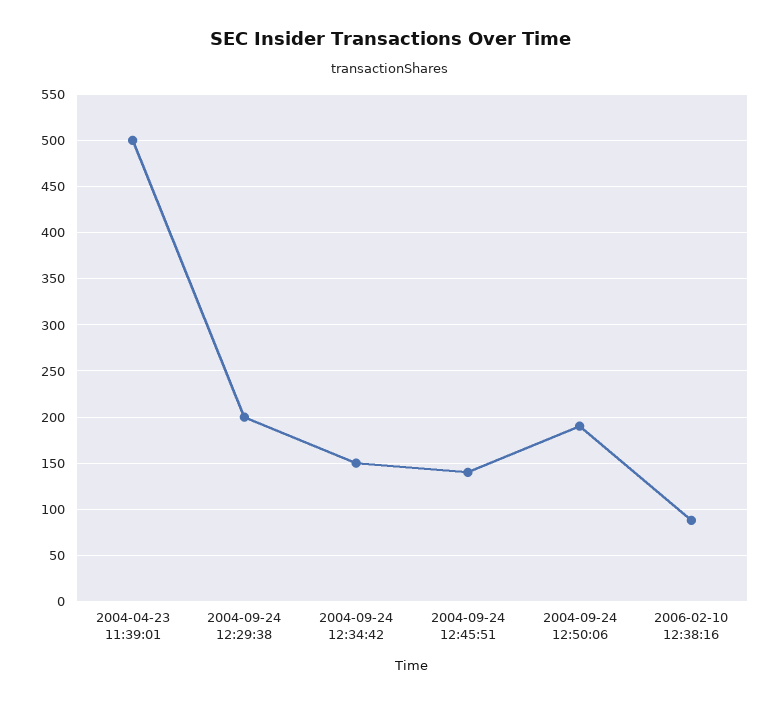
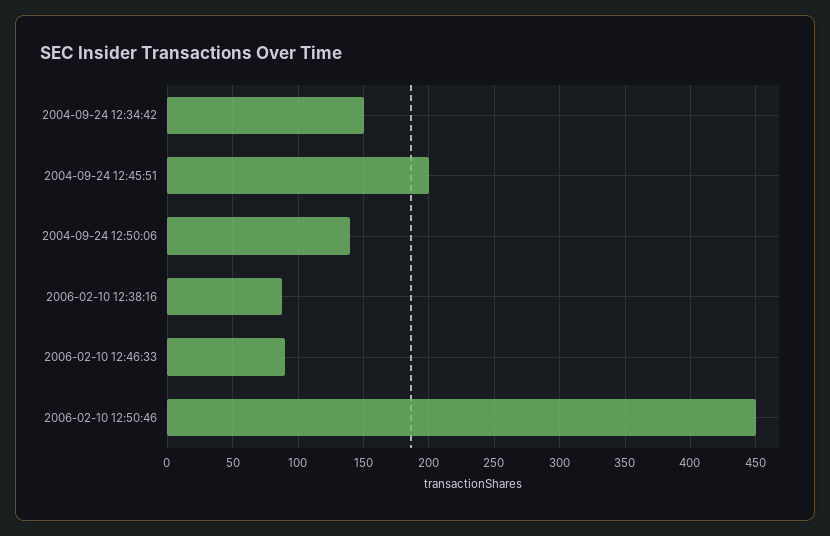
2004-04-23 11:39:01: 500 -> none
2004-09-24 12:29:38: 200 -> none
2004-09-24 12:45:51: 140 -> 200
2004-09-24 12:50:06: 190 -> 140
2006-02-10 12:46:33: none -> 90
2006-02-10 12:50:46: none -> 450

